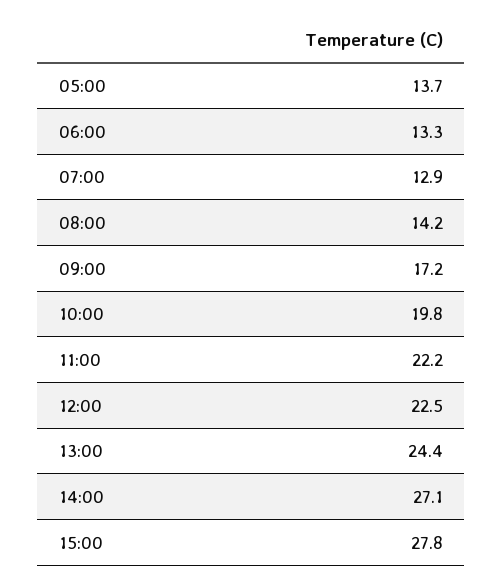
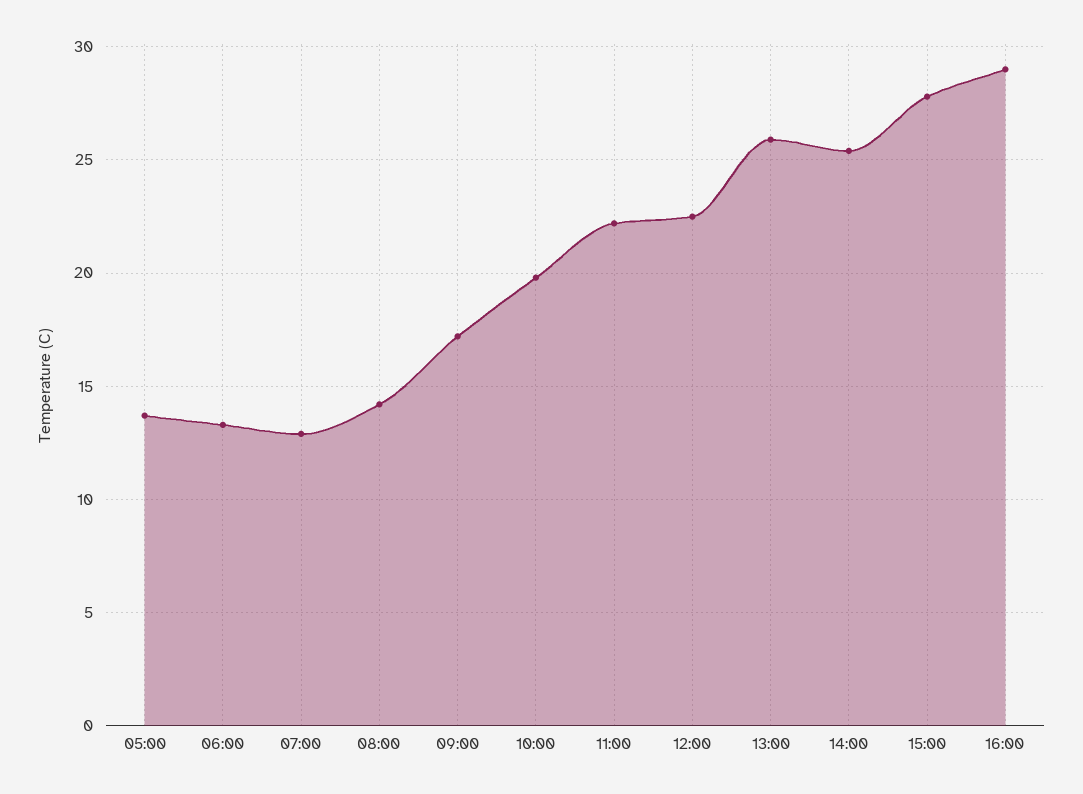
13:00: 24.4 -> 26
14:00: 27.1 -> 25.5
16:00: none -> 29

